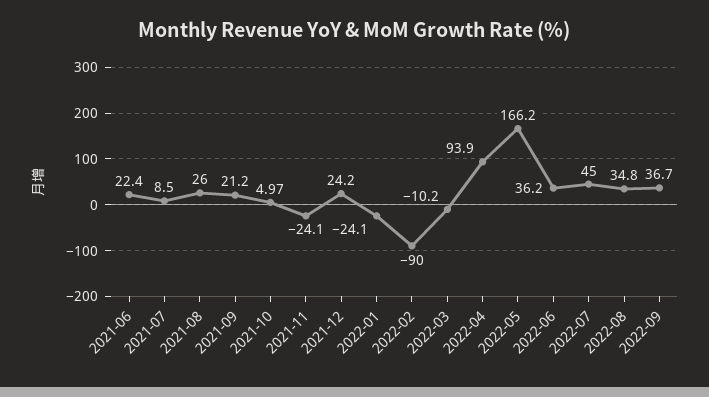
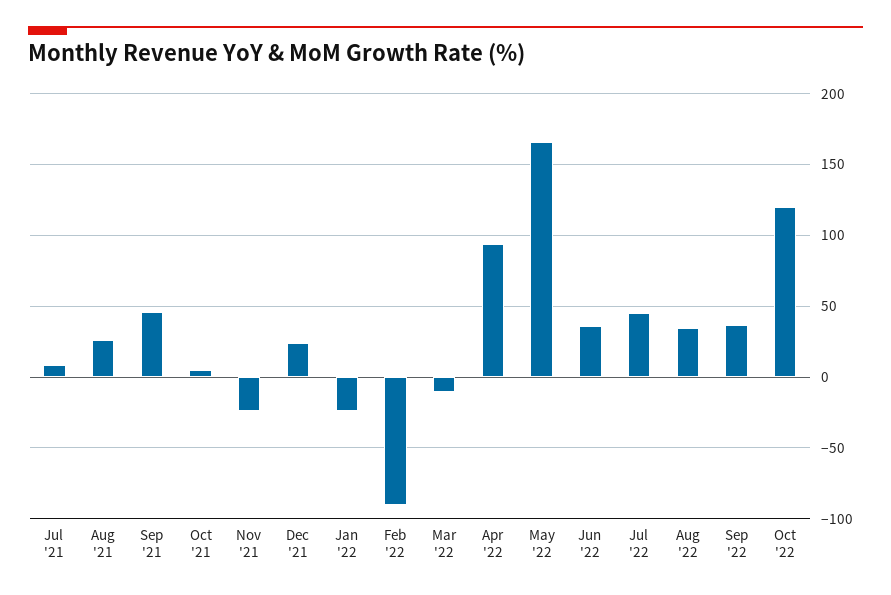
2021-06: 22.4 -> none
2021-09: 21.2 -> 45
Oct '22: none -> 120

